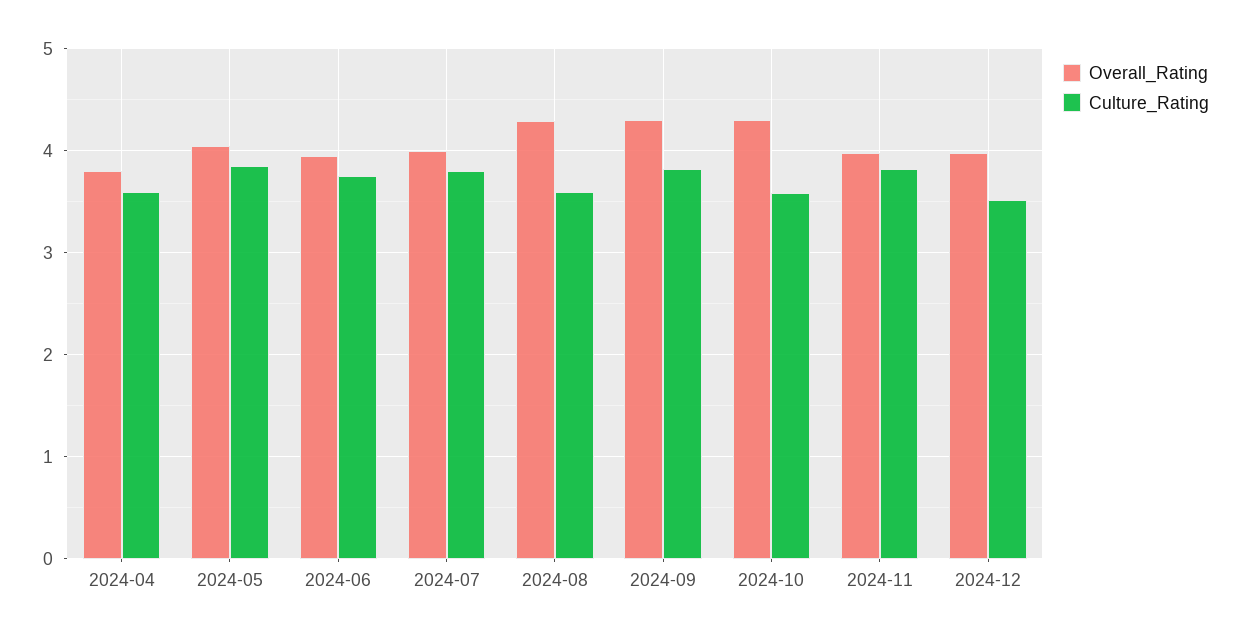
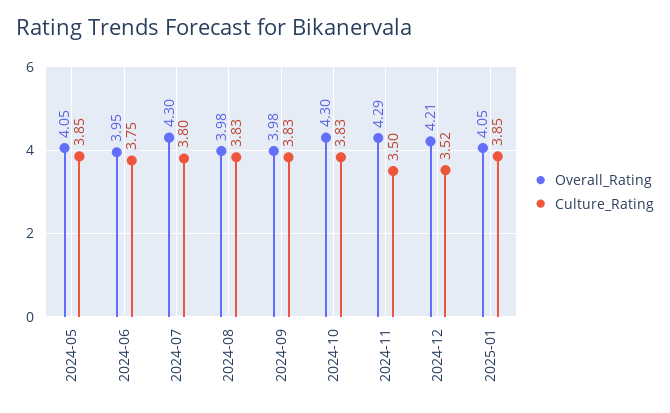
Overall_Rating, 2024-04: 3.8 -> none
Culture_Rating, 2024-04: 3.6 -> none
Overall_Rating, 2024-07: 4 -> 4.3
Overall_Rating, 2024-08: 4.3 -> 3.98
Culture_Rating, 2024-08: 3.6 -> 3.83
Overall_Rating, 2024-09: 4.3 -> 3.98
Culture_Rating, 2024-10: 3.6 -> 3.83
Overall_Rating, 2024-11: 4 -> 4.29
Culture_Rating, 2024-11: 3.8 -> 3.5
Overall_Rating, 2024-12: 4 -> 4.21
Overall_Rating, 2025-01: none -> 4.05
Culture_Rating, 2025-01: none -> 3.85

